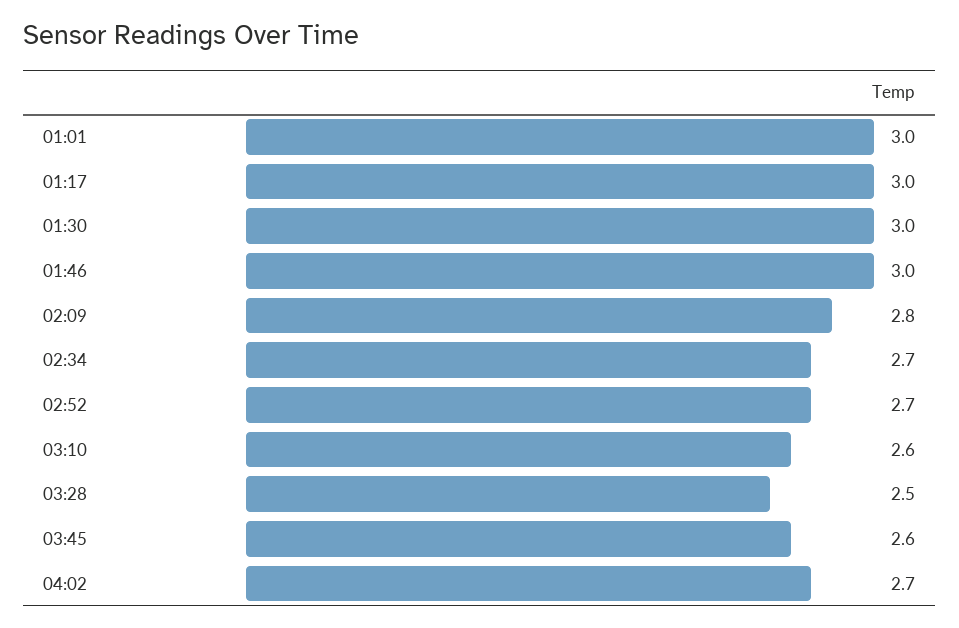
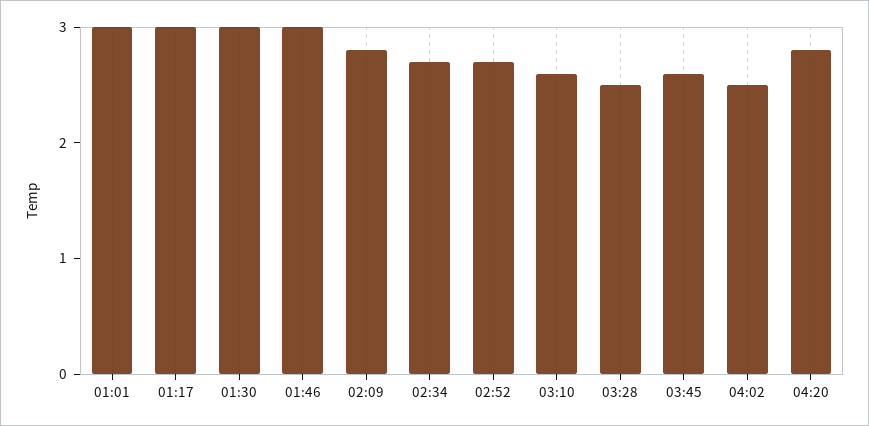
04:02: 2.7 -> 2.5
04:20: none -> 2.8

